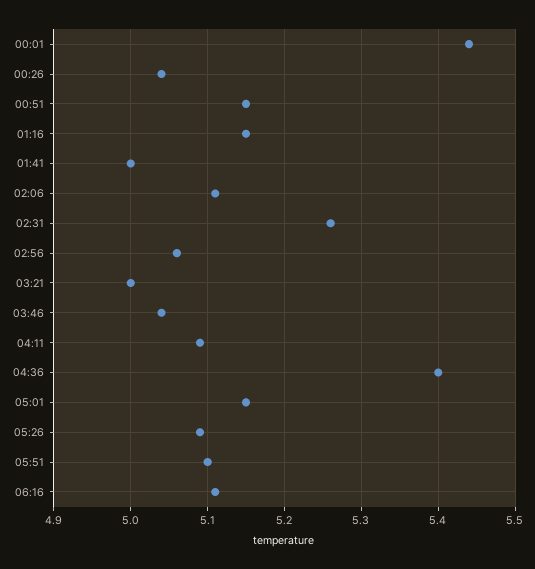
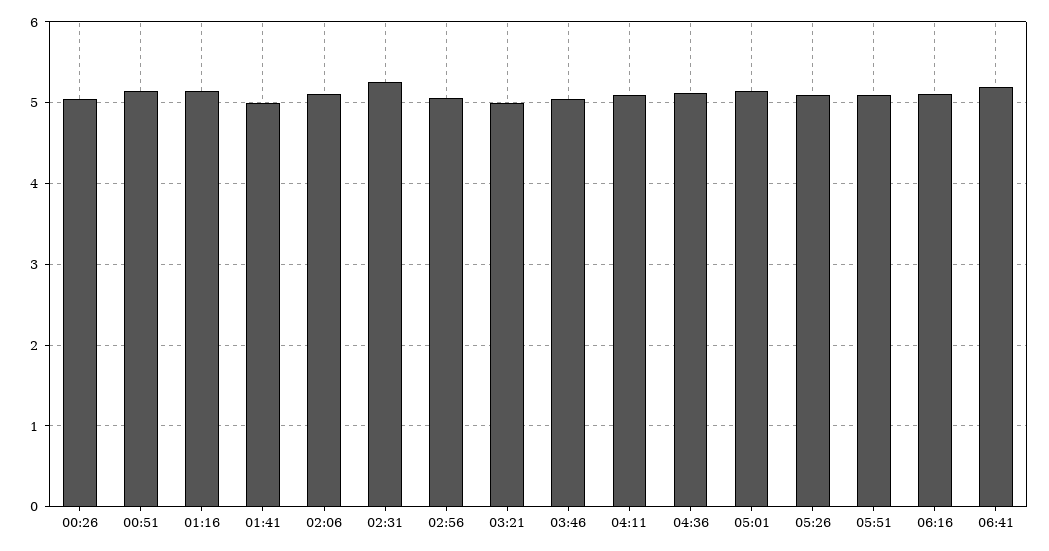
00:01: 5.44 -> none
04:36: 5.4 -> 5.1
06:41: none -> 5.2

